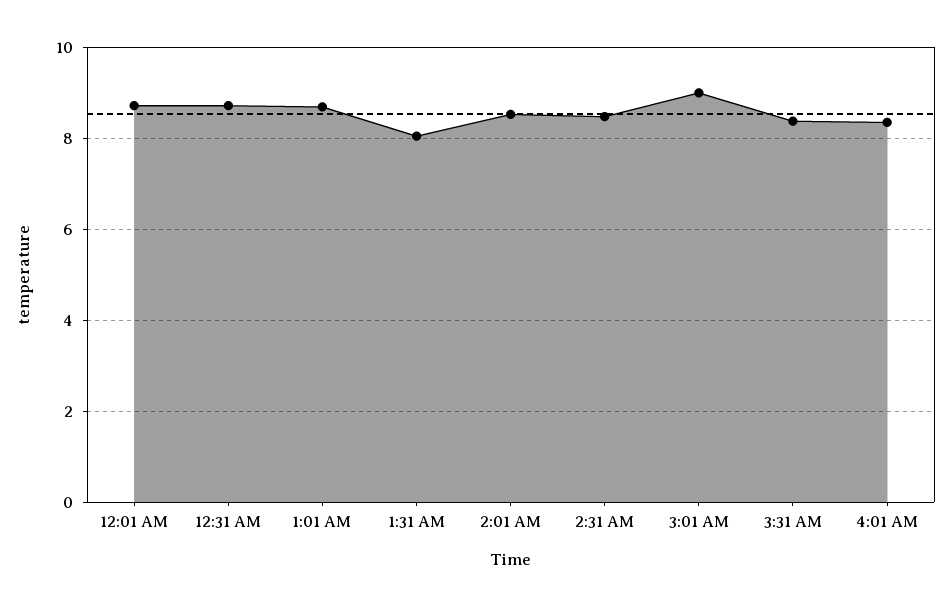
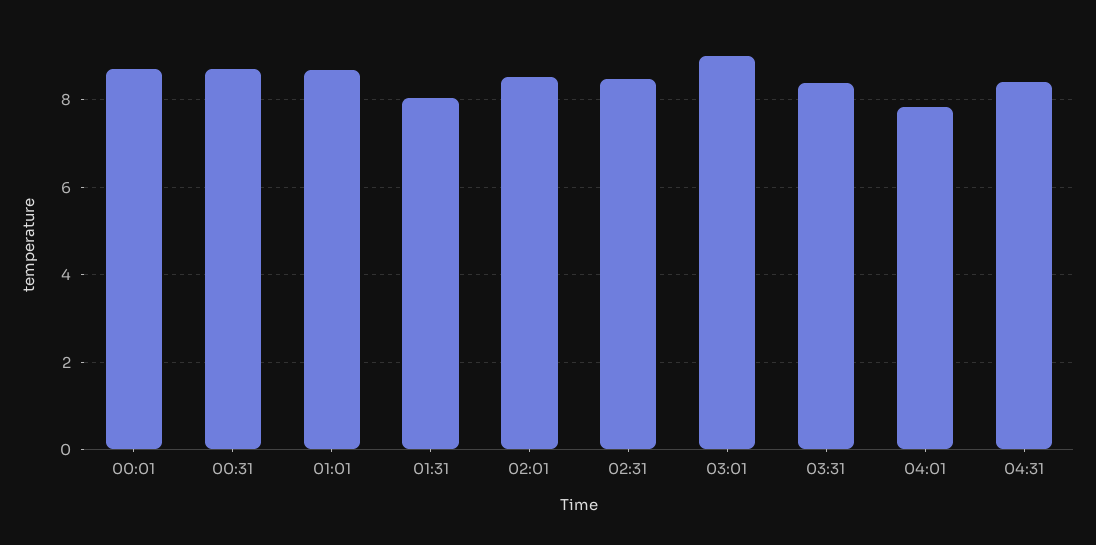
4:01 AM: 8.4 -> 7.8
04:31: none -> 8.4

